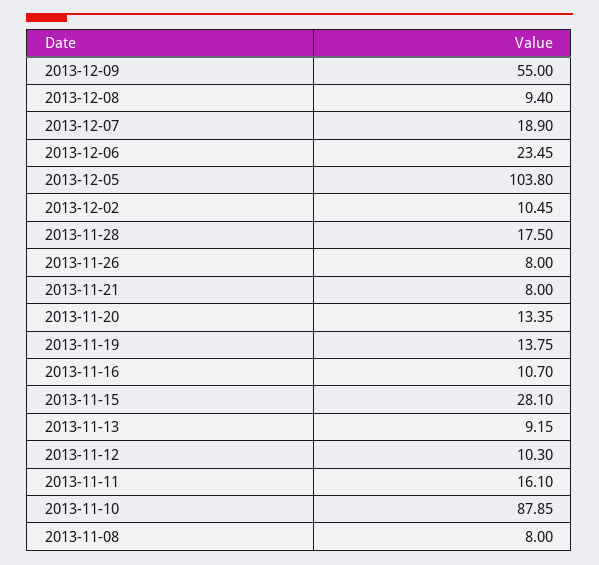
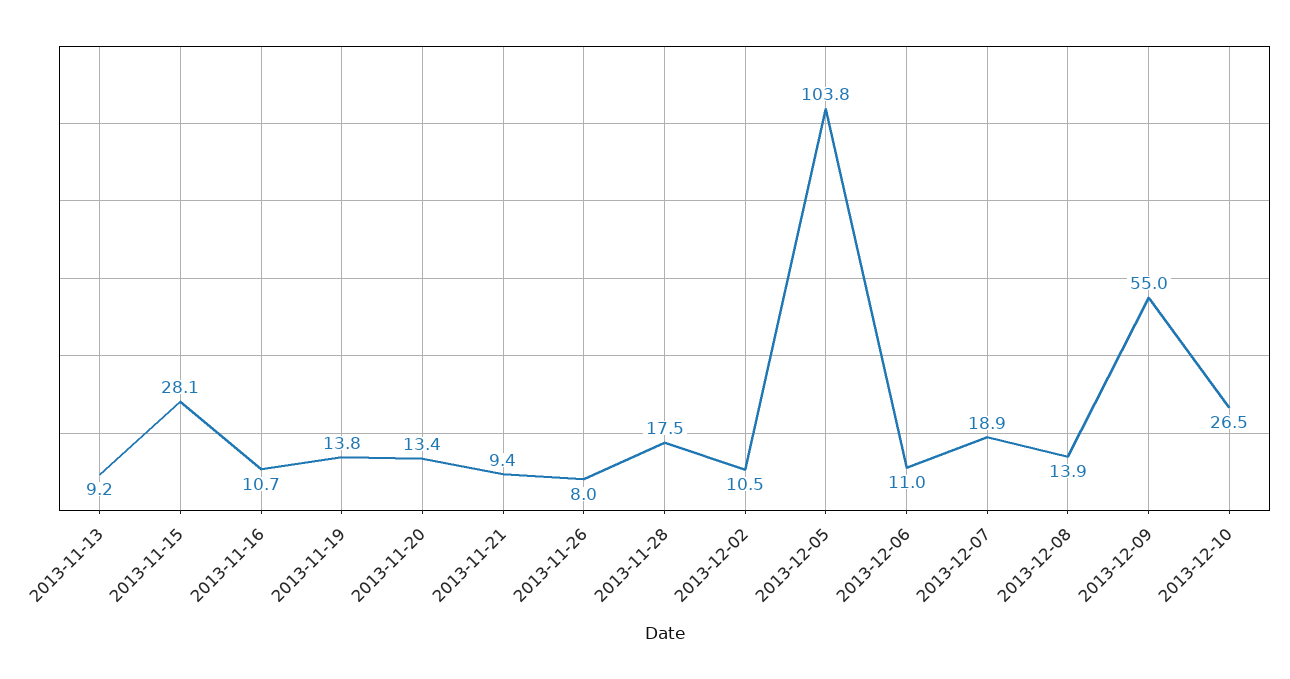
2013-12-08: 9.4 -> 13.9
2013-12-06: 23.45 -> 11
2013-11-21: 8 -> 9.4
2013-11-12: 10.3 -> none
2013-11-11: 16.1 -> none
2013-11-10: 87.85 -> none
2013-11-08: 8 -> none
2013-12-10: none -> 26.5

